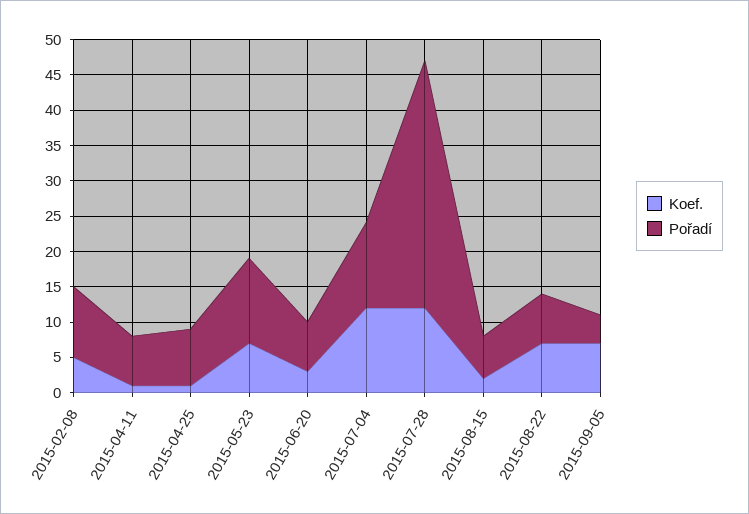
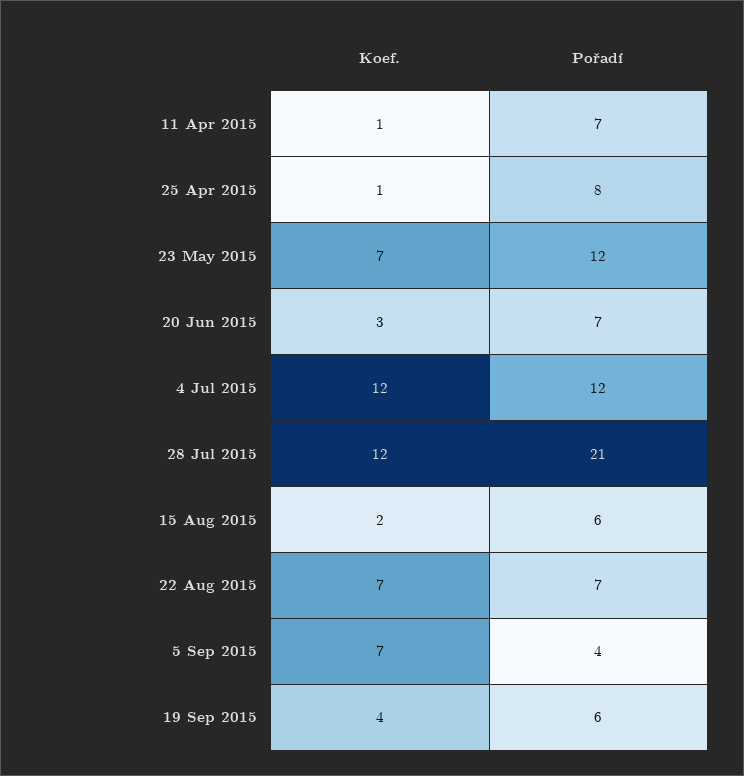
Koef., 2015-02-08: 5 -> none
Pořadí, 2015-02-08: 10 -> none
Pořadí, 2015-07-28: 35 -> 21
Koef., 19 Sep 2015: none -> 4
Pořadí, 19 Sep 2015: none -> 6

